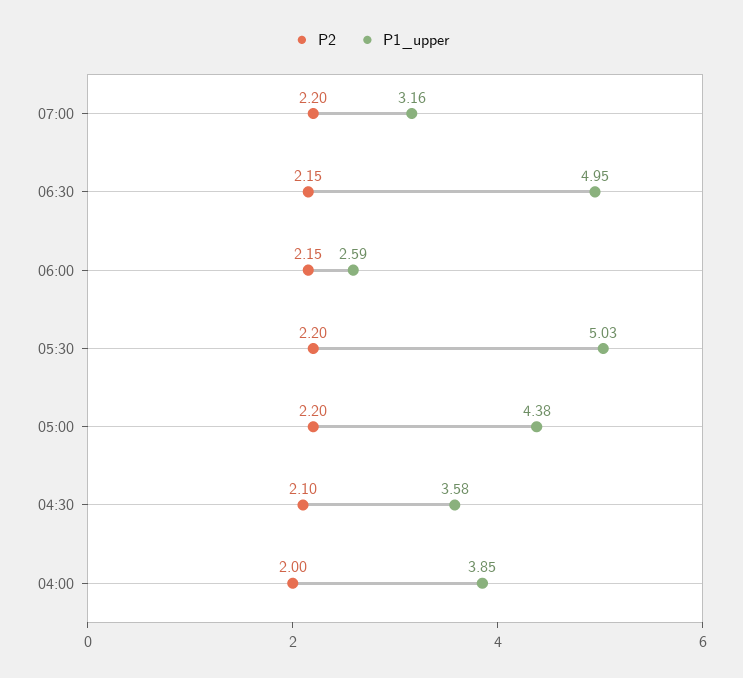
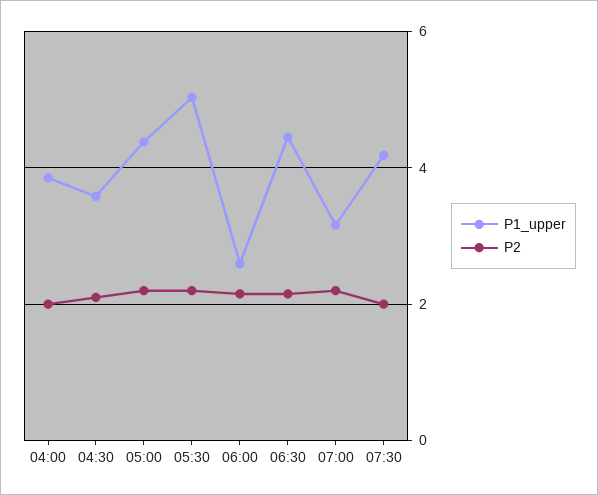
P1_upper, 06:30: 4.95 -> 4.4
P1_upper, 07:30: none -> 4.2
P2, 07:30: none -> 2

